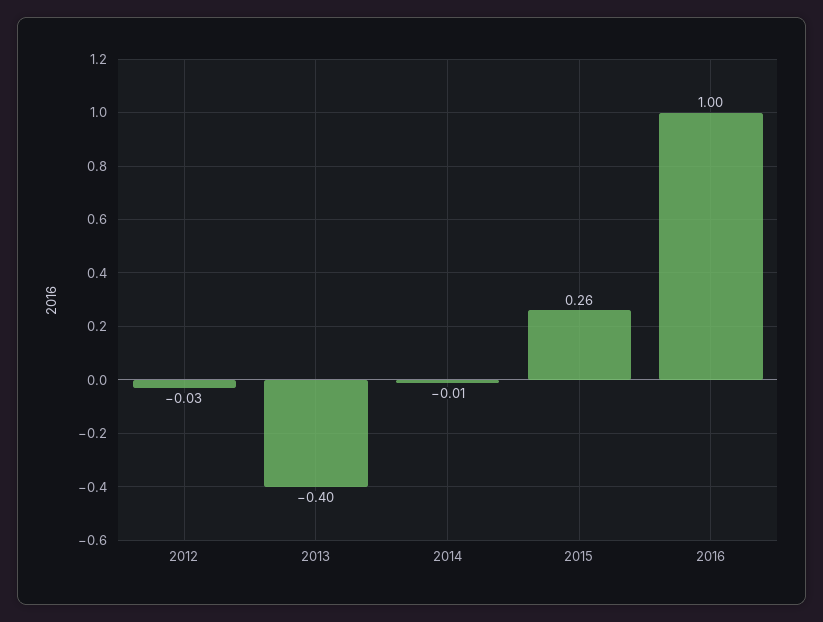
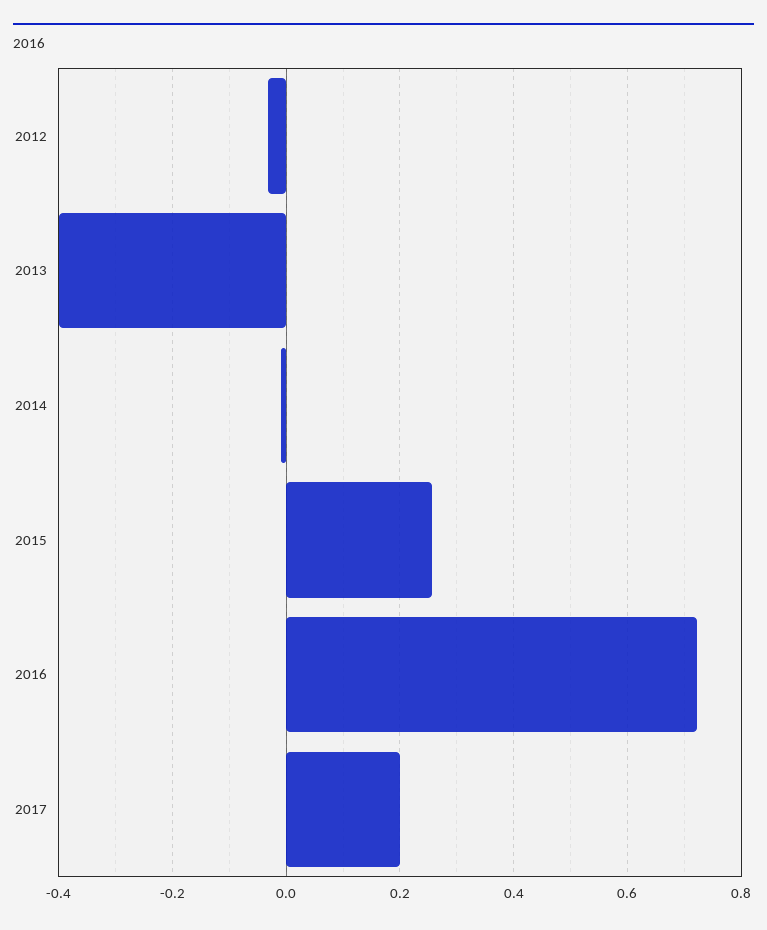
2016: 1 -> 0.72
2017: none -> 0.2

